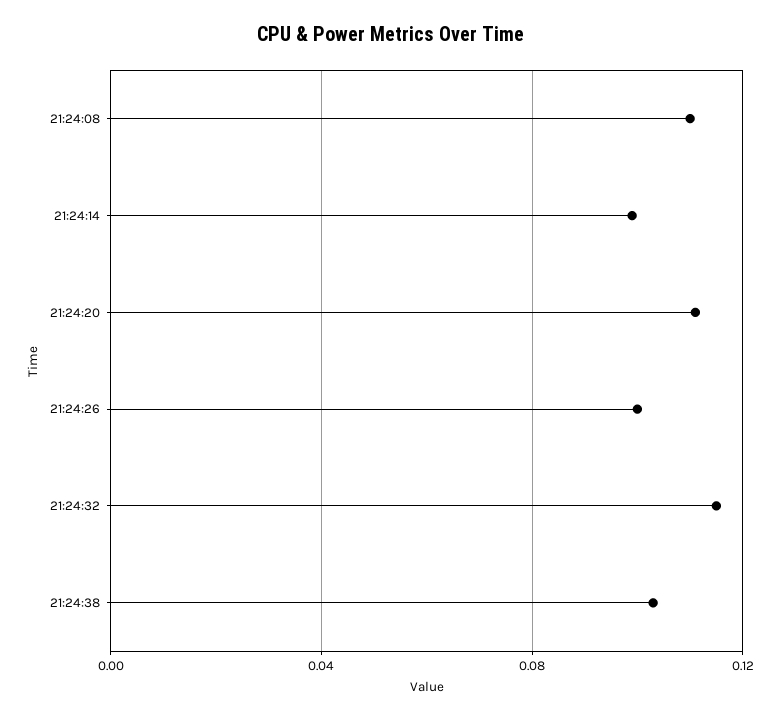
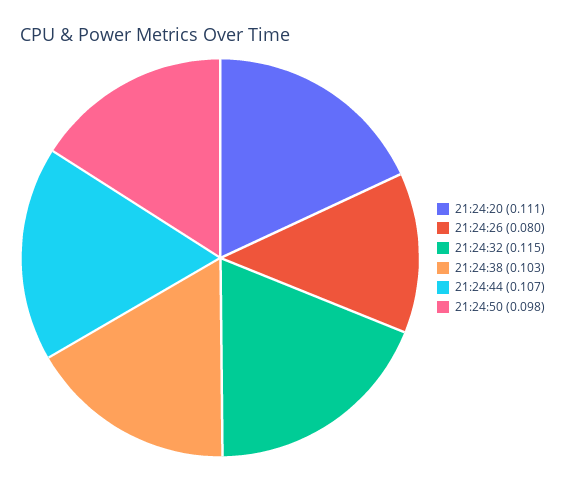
21:24:08: 0.11 -> none
21:24:14: 0.1 -> none
21:24:26: 0.1 -> 0.08
21:24:44: none -> 0.107
21:24:50: none -> 0.098

